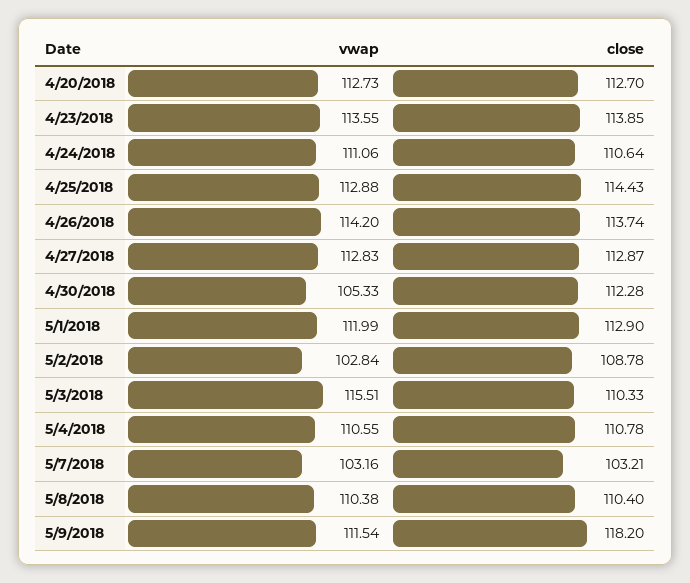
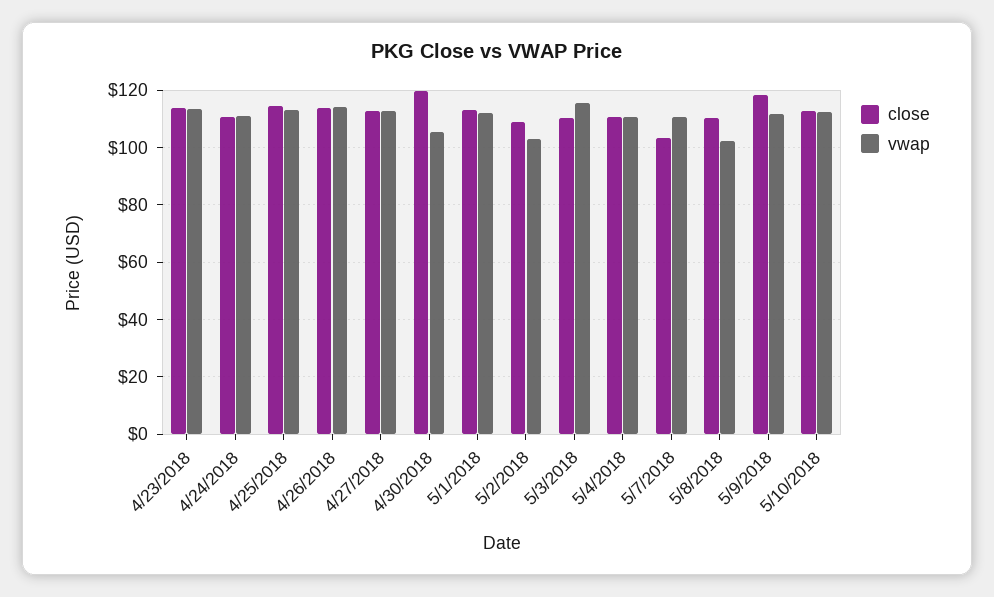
vwap, 4/20/2018: 112.73 -> none
close, 4/20/2018: 112.7 -> none
close, 4/30/2018: 112.28 -> 120
vwap, 5/7/2018: 103.16 -> 110
vwap, 5/8/2018: 110.38 -> 102.5
close, 5/10/2018: none -> 112.5
vwap, 5/10/2018: none -> 112.5

